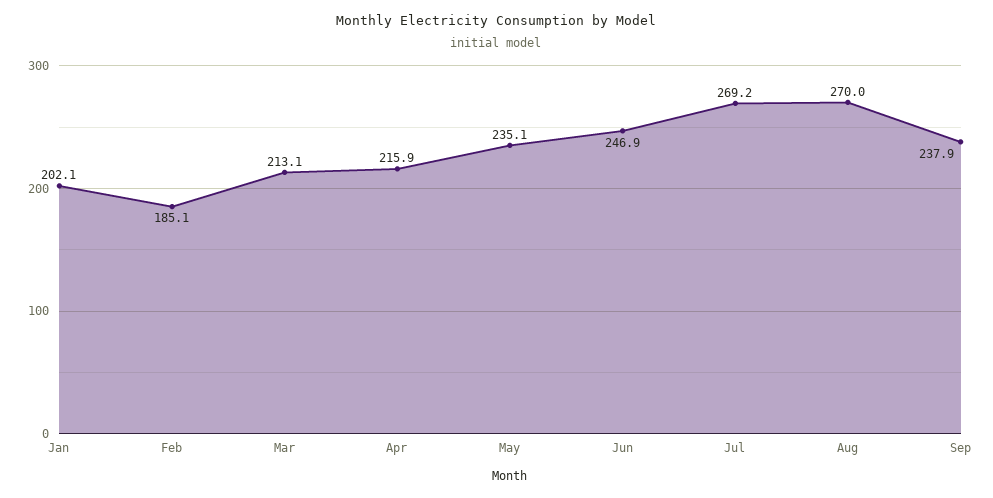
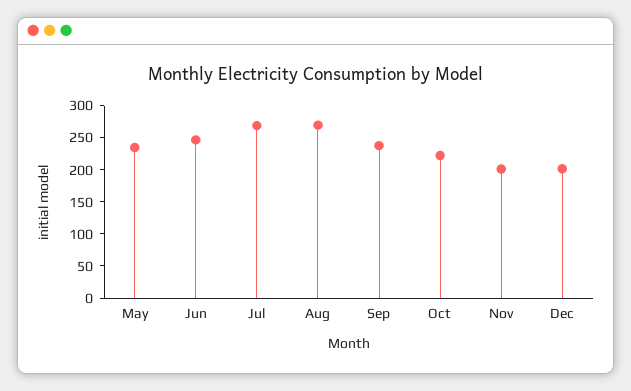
Jan: 202.1 -> none
Feb: 185.1 -> none
Mar: 213.1 -> none
Apr: 215.9 -> none
Oct: none -> 225
Nov: none -> 200
Dec: none -> 200

